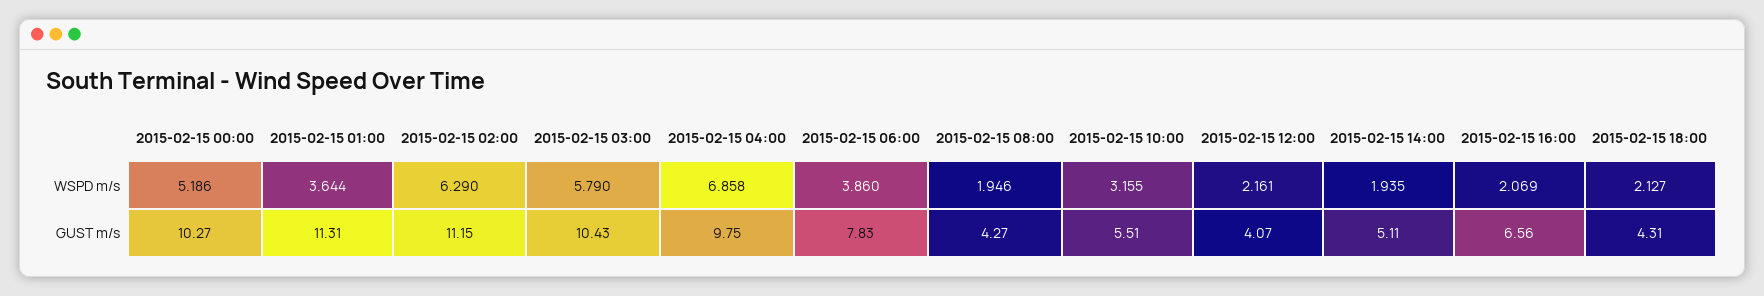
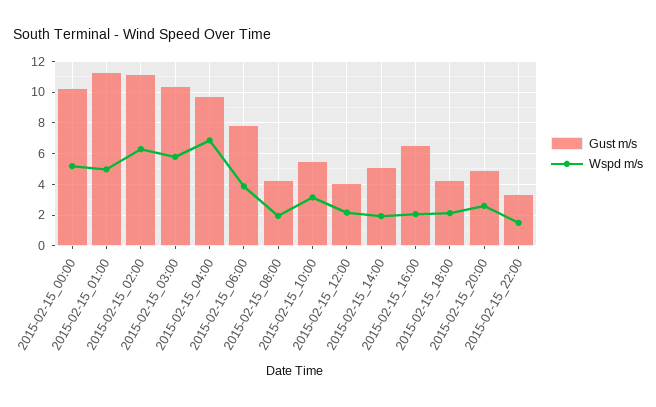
WSPD m/s, 2015-02-15 01:00: 3.644 -> 5
GUST m/s, 2015-02-15_20:00: none -> 5
WSPD m/s, 2015-02-15_20:00: none -> 2.5
GUST m/s, 2015-02-15_22:00: none -> 3.5
WSPD m/s, 2015-02-15_22:00: none -> 1.5

